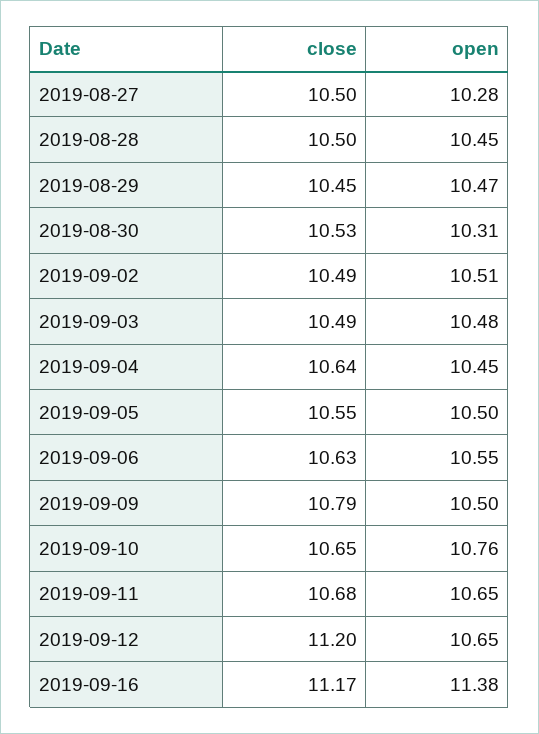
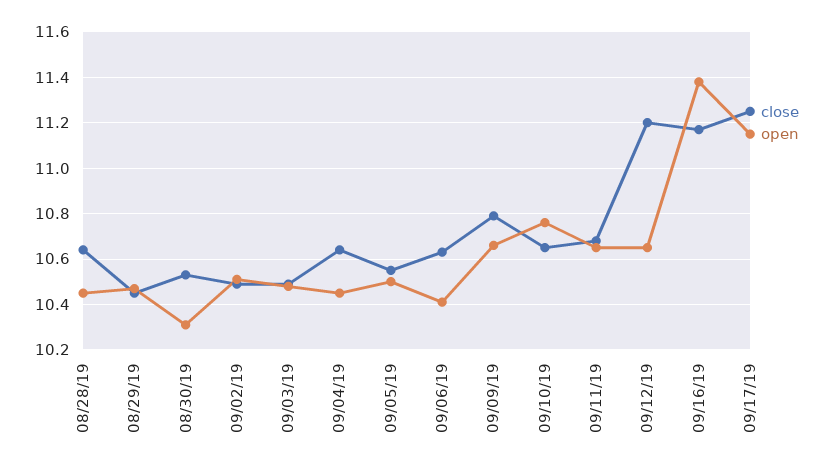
close, 2019-08-27: 10.5 -> none
open, 2019-08-27: 10.28 -> none
close, 2019-08-28: 10.5 -> 10.65
open, 2019-09-06: 10.55 -> 10.4
open, 2019-09-09: 10.5 -> 10.65
close, 09/17/19: none -> 11.25
open, 09/17/19: none -> 11.15

